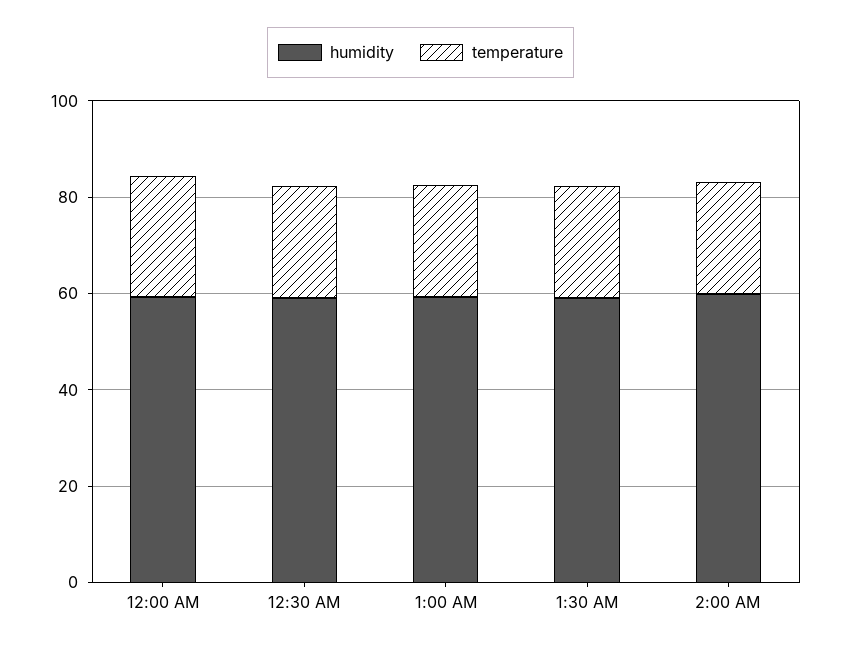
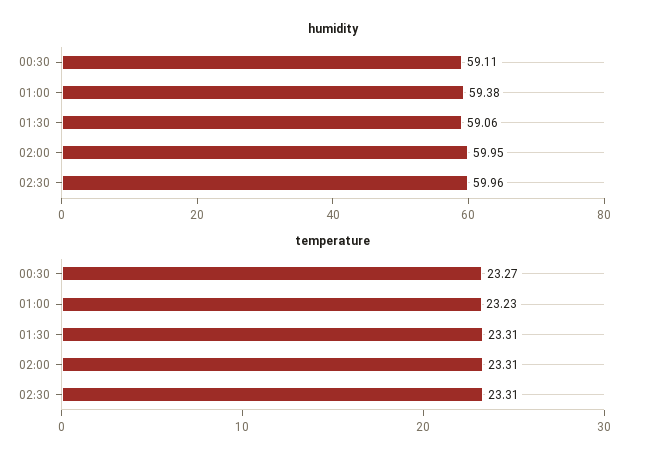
humidity, 12:00 AM: 60 -> none
temperature, 12:00 AM: 25 -> none
humidity, 02:30: none -> 59.96
temperature, 02:30: none -> 23.31

